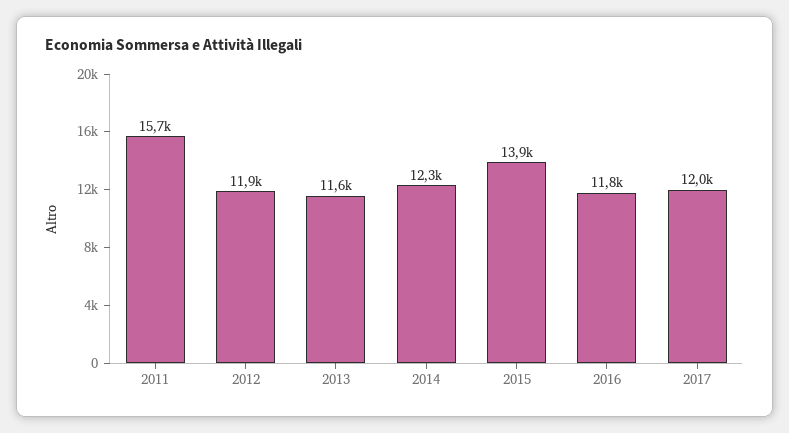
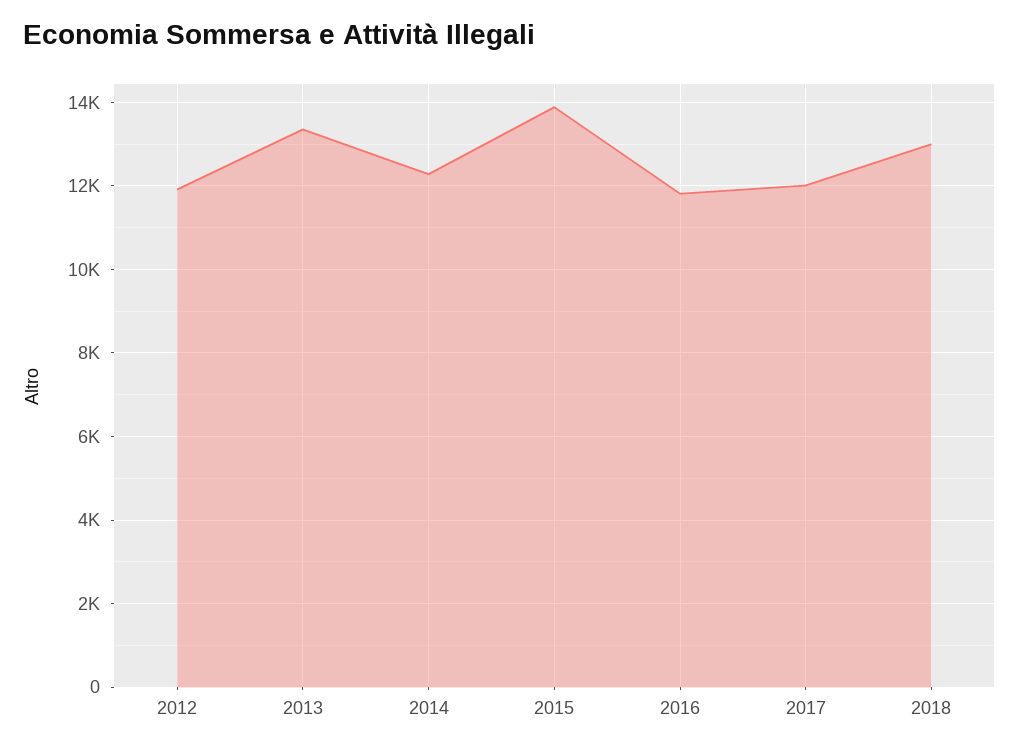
2011: 15700 -> none
2013: 11600 -> 13400
2018: none -> 13000

